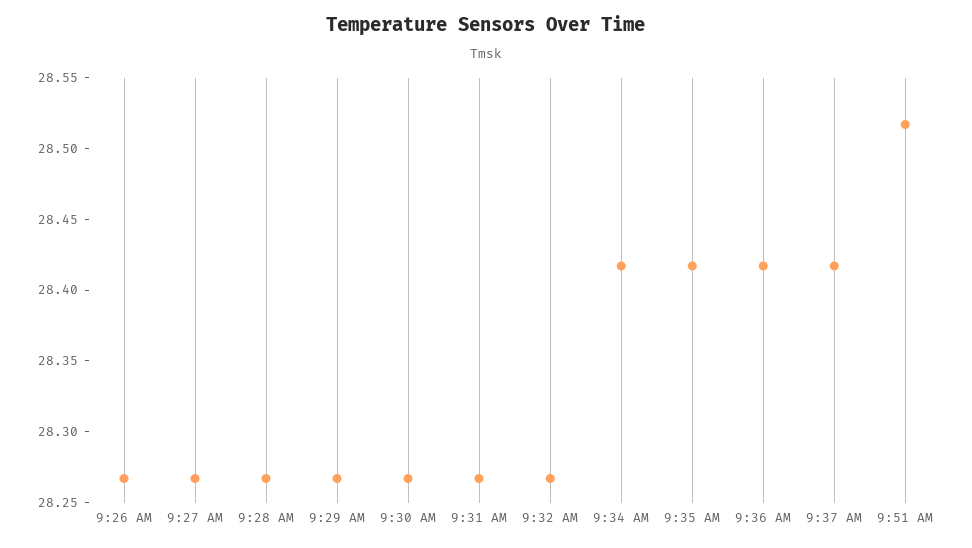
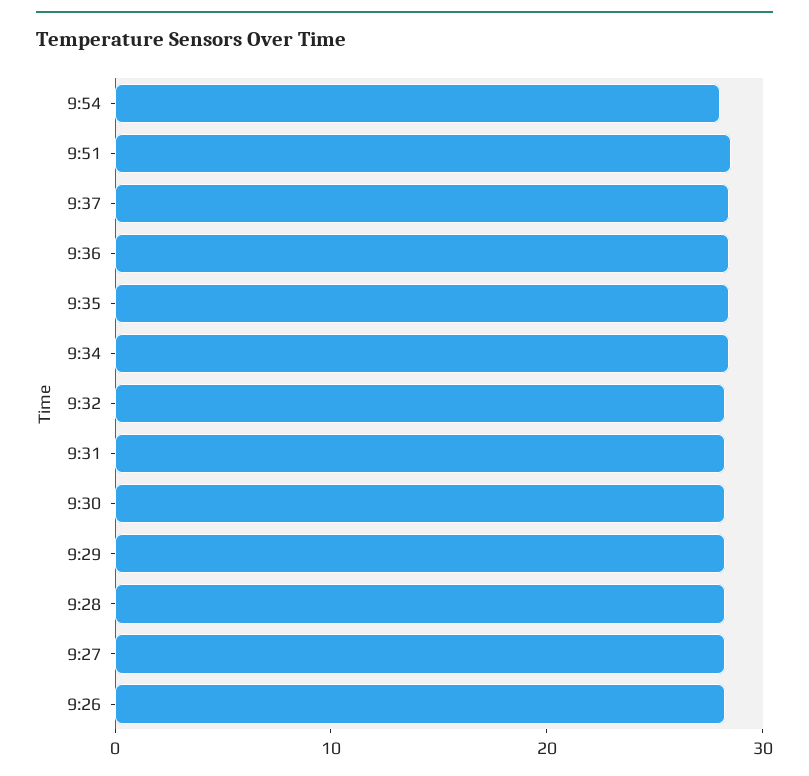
9:54: none -> 28

